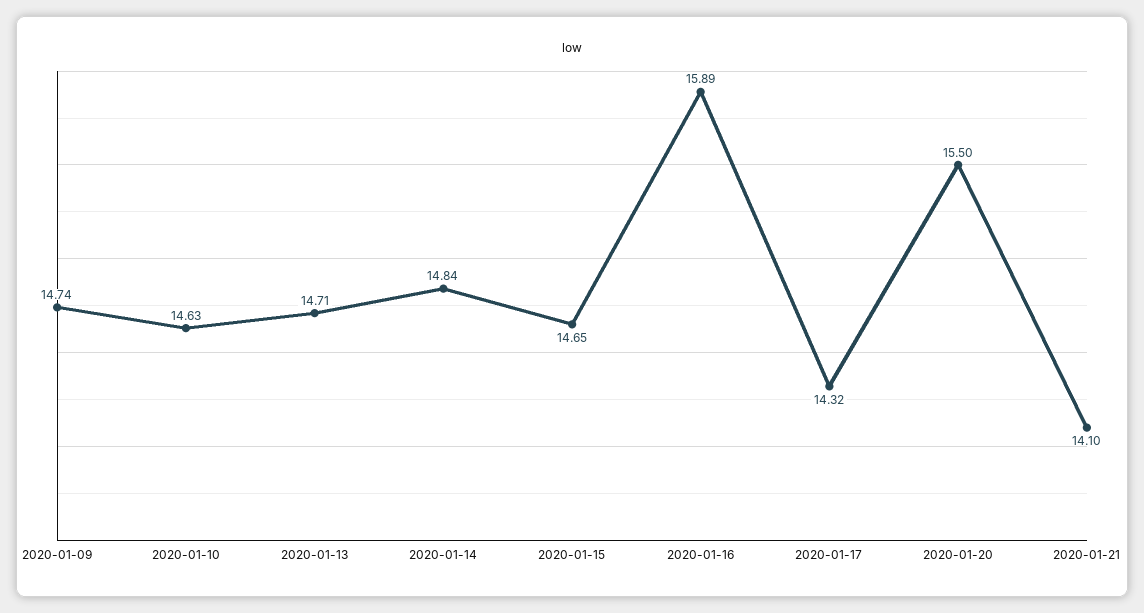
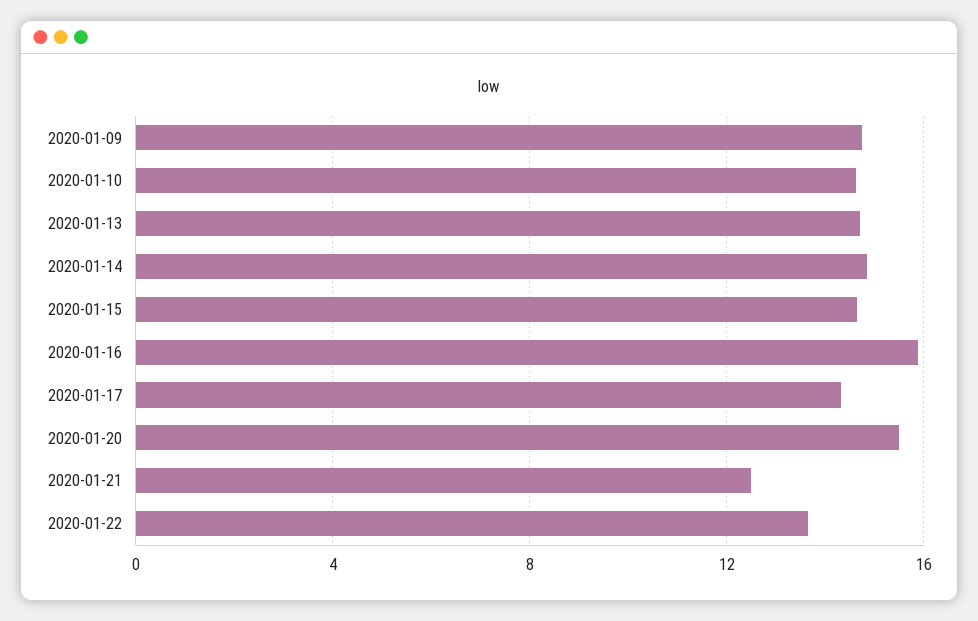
2020-01-21: 14.1 -> 12.5
2020-01-22: none -> 13.5

